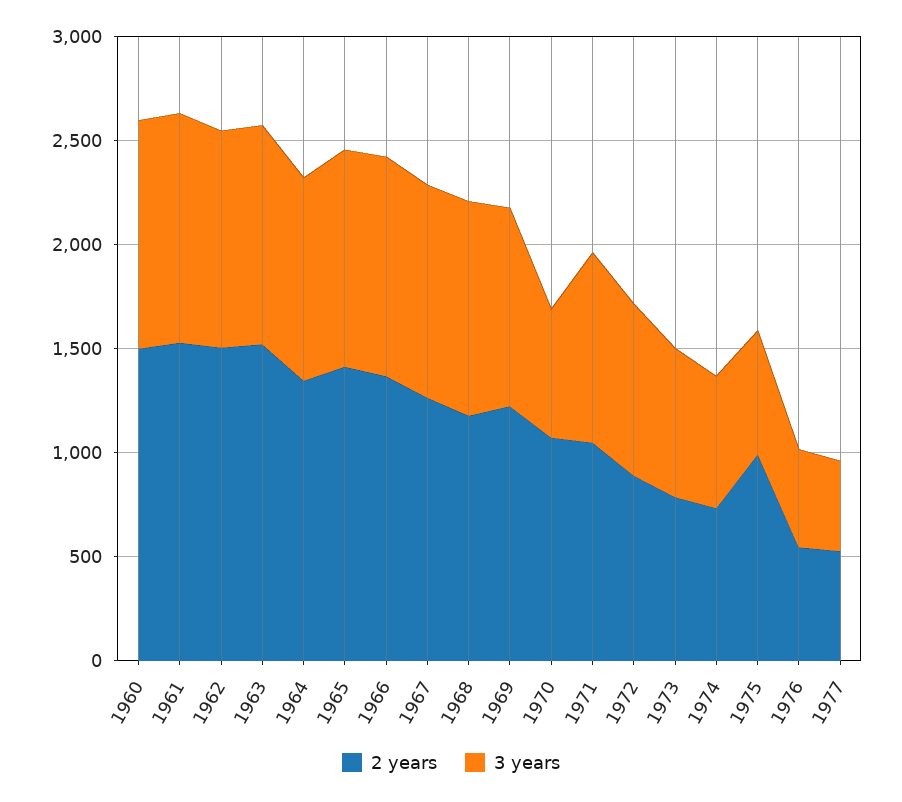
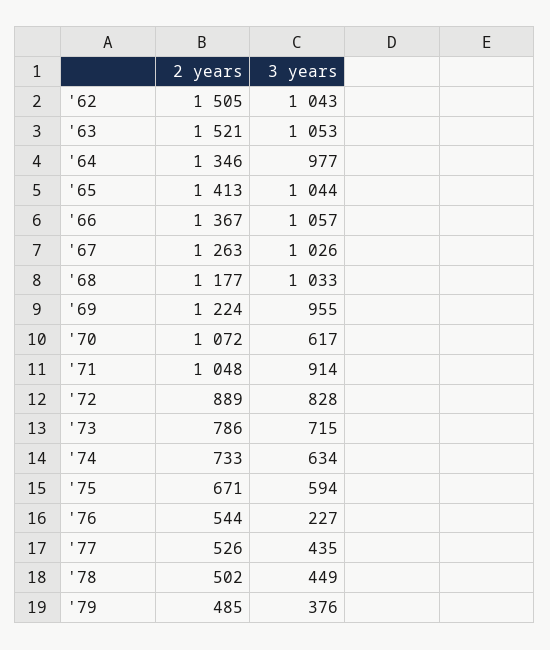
2 years, 1960: 1500 -> none
3 years, 1960: 1100 -> none
2 years, 1961: 1500 -> none
3 years, 1961: 1100 -> none
2 years, 1975: 1000 -> 671
3 years, 1976: 500 -> 227
2 years, '78: none -> 502
3 years, '78: none -> 449
2 years, '79: none -> 485
3 years, '79: none -> 376

